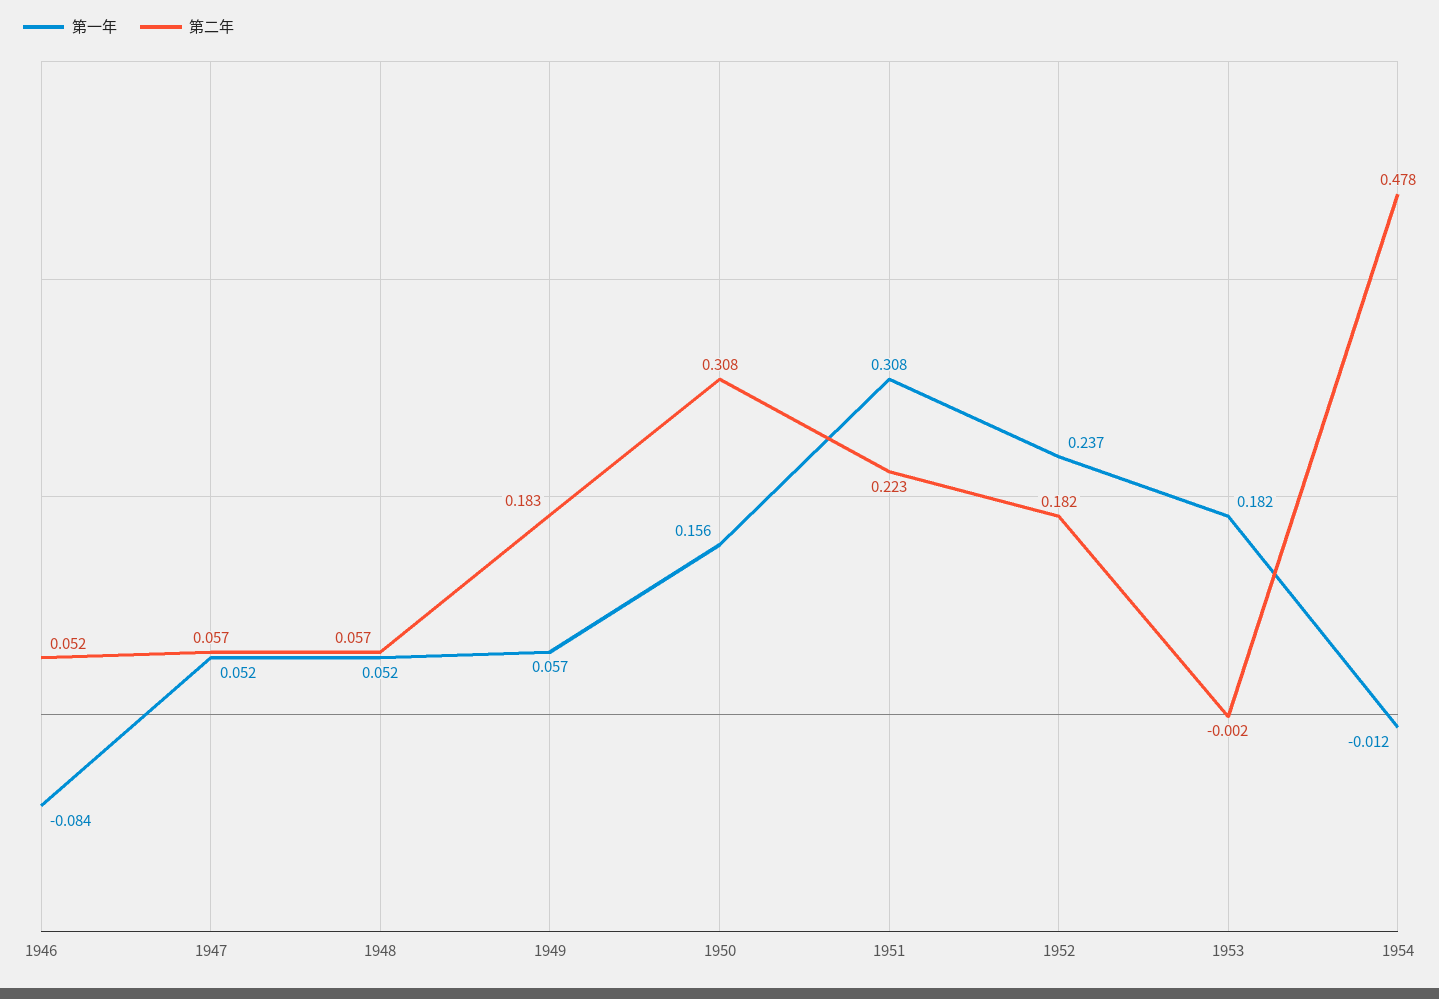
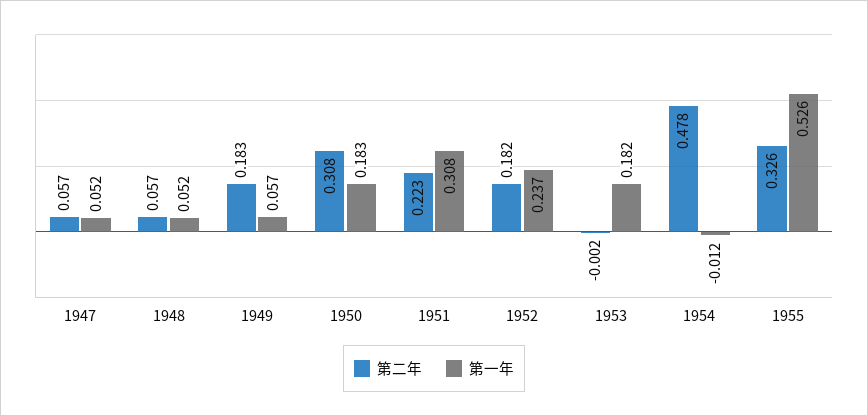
第一年, 1946: -0.084 -> none
第二年, 1946: 0.052 -> none
第一年, 1950: 0.156 -> 0.183
第二年, 1955: none -> 0.326
第一年, 1955: none -> 0.526

